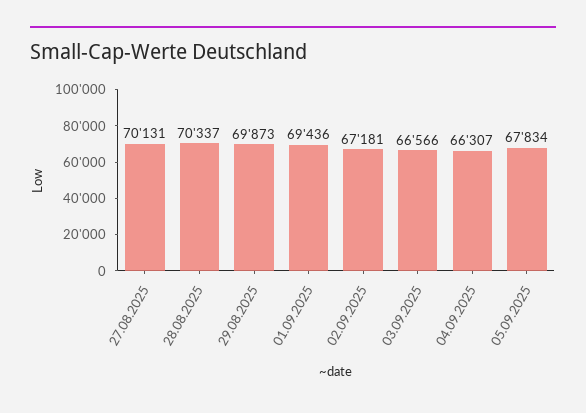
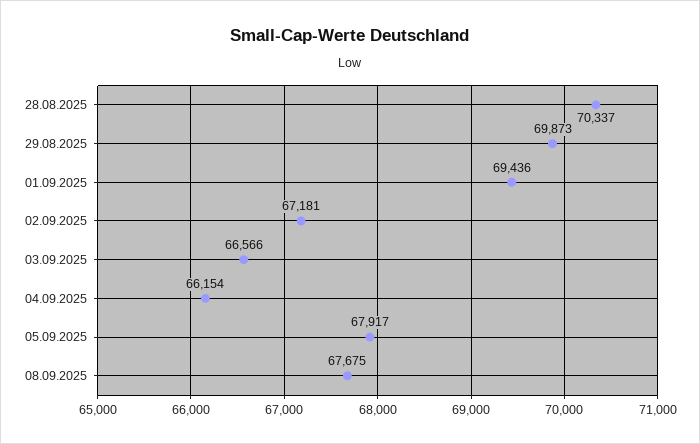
27.08.2025: 70131 -> none
04.09.2025: 66307 -> 66154
05.09.2025: 67834 -> 67917
08.09.2025: none -> 67675

